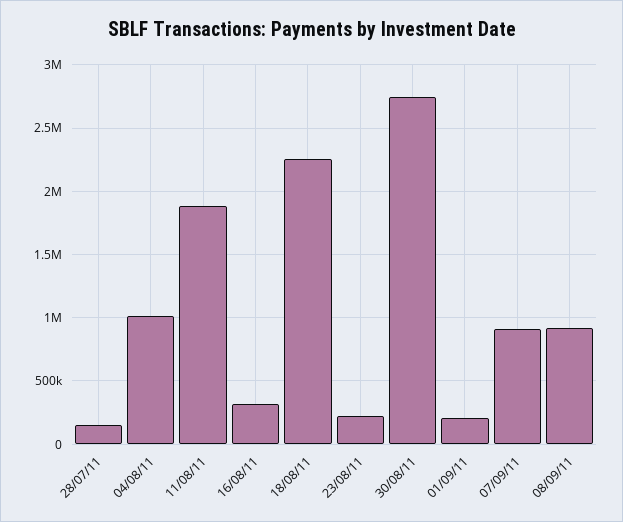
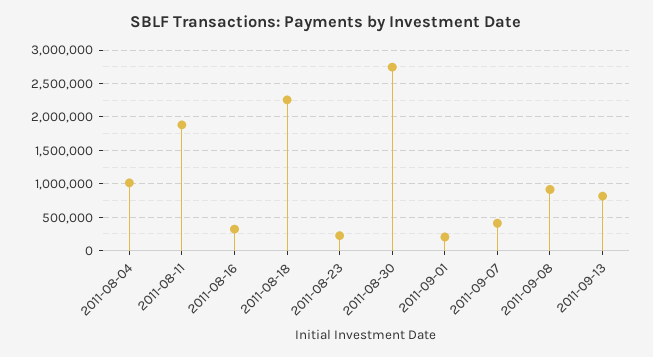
28/07/11: 150000 -> none
07/09/11: 900000 -> 400000
2011-09-13: none -> 800000

